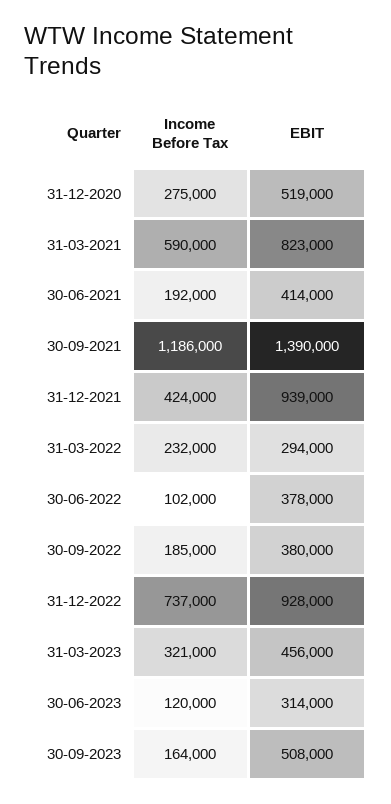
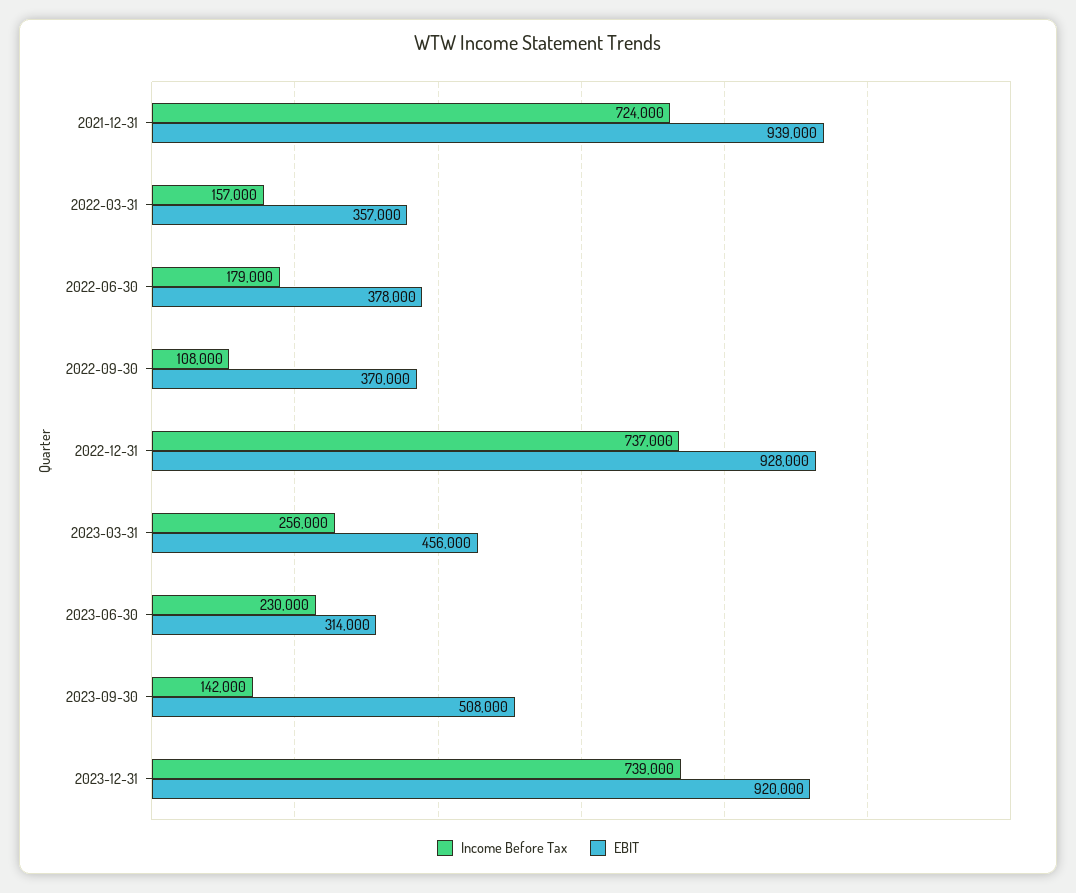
Income Before Tax, 31-12-2020: 275000 -> none
EBIT, 31-12-2020: 519000 -> none
Income Before Tax, 31-03-2021: 590000 -> none
EBIT, 31-03-2021: 823000 -> none
Income Before Tax, 30-06-2021: 192000 -> none
EBIT, 30-06-2021: 414000 -> none
Income Before Tax, 30-09-2021: 1186000 -> none
EBIT, 30-09-2021: 1390000 -> none
Income Before Tax, 31-12-2021: 424000 -> 724000
Income Before Tax, 31-03-2022: 232000 -> 157000
EBIT, 31-03-2022: 294000 -> 357000
Income Before Tax, 30-06-2022: 102000 -> 179000
Income Before Tax, 30-09-2022: 185000 -> 108000
EBIT, 30-09-2022: 380000 -> 370000
Income Before Tax, 31-03-2023: 321000 -> 256000
Income Before Tax, 30-06-2023: 120000 -> 230000
Income Before Tax, 30-09-2023: 164000 -> 142000
Income Before Tax, 2023-12-31: none -> 739000
EBIT, 2023-12-31: none -> 920000

